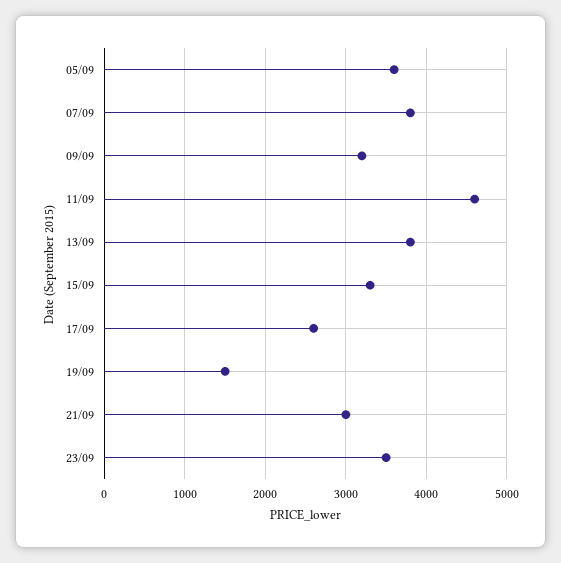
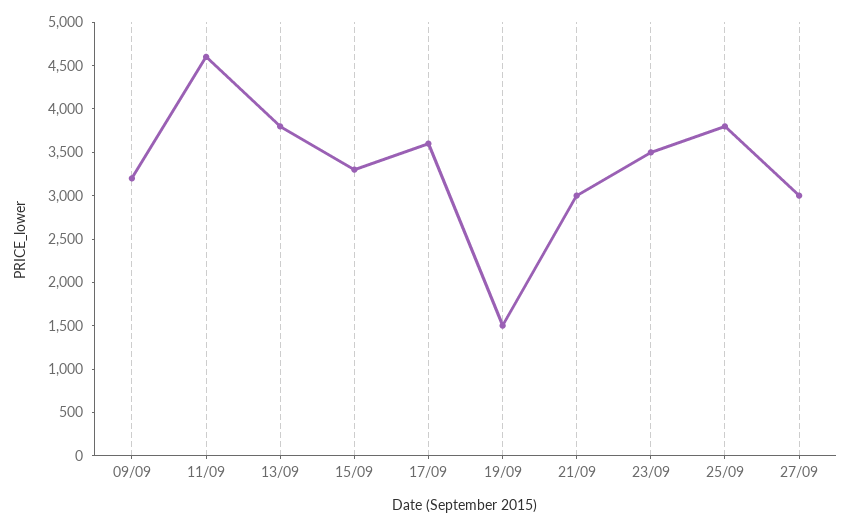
05/09: 3600 -> none
07/09: 3800 -> none
17/09: 2600 -> 3600
25/09: none -> 3800
27/09: none -> 3000

